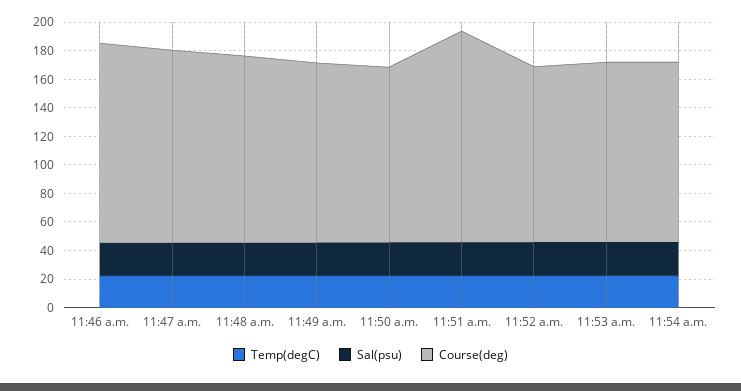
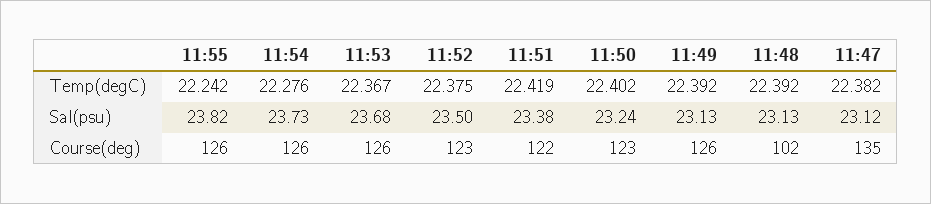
Temp(degC), 11:46 a.m.: 20 -> none
Sal(psu), 11:46 a.m.: 20 -> none
Course(deg), 11:46 a.m.: 140 -> none
Course(deg), 11:48 a.m.: 130 -> 102
Course(deg), 11:51 a.m.: 150 -> 122
Temp(degC), 11:55: none -> 22.242
Sal(psu), 11:55: none -> 23.82
Course(deg), 11:55: none -> 126

